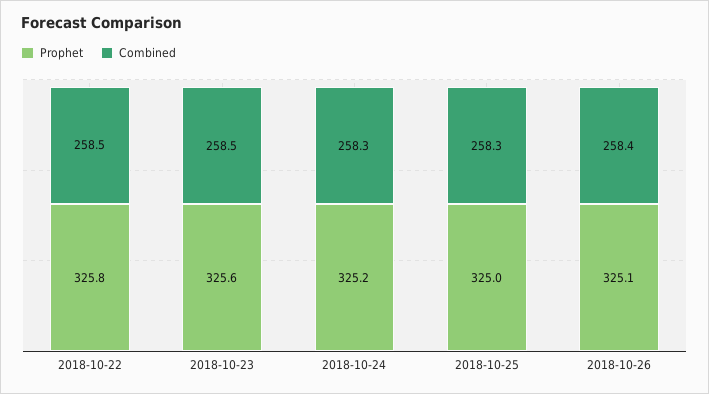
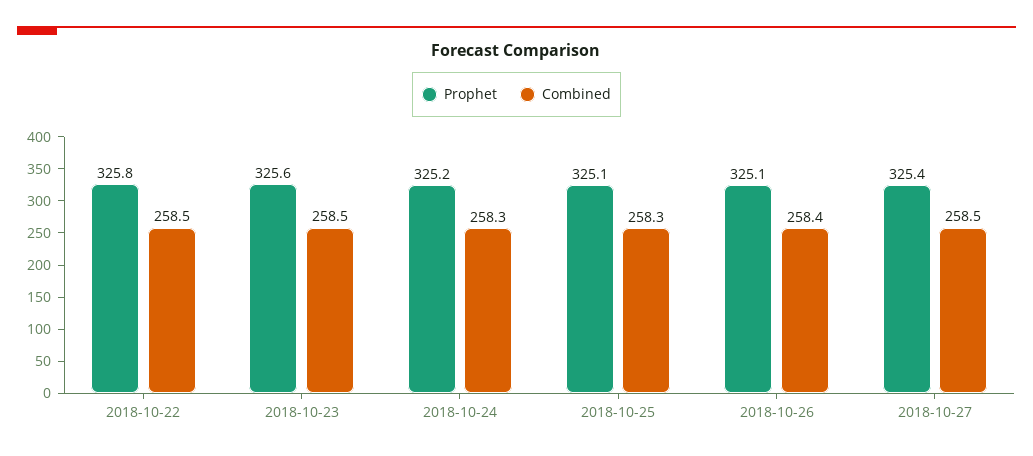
Prophet, 2018-10-25: 325 -> 325.1
Prophet, 2018-10-27: none -> 325.4
Combined, 2018-10-27: none -> 258.5

